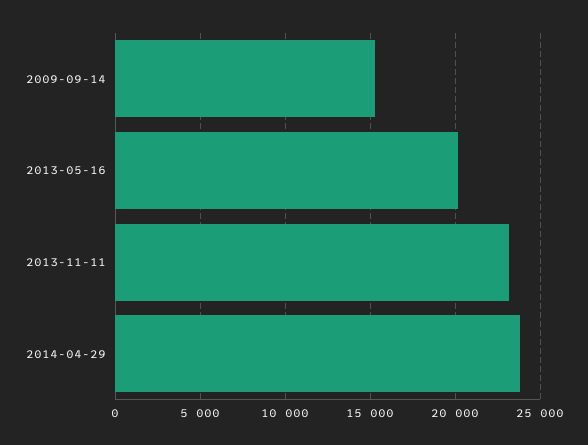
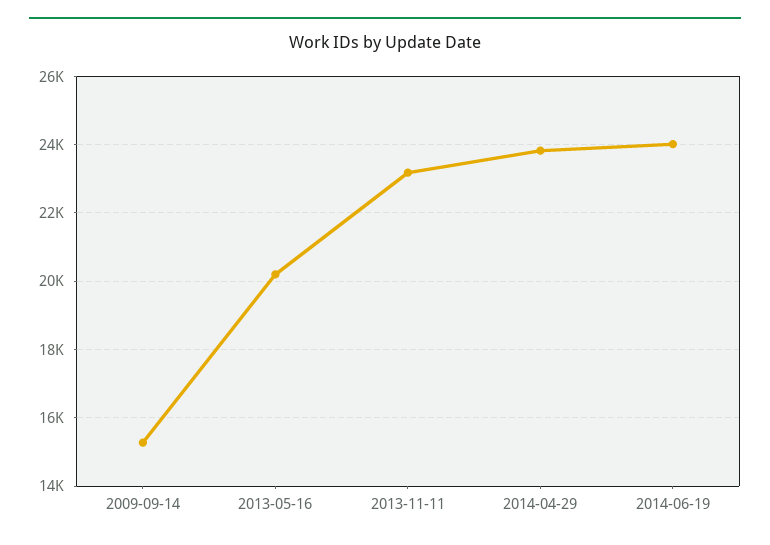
2014-06-19: none -> 24000

